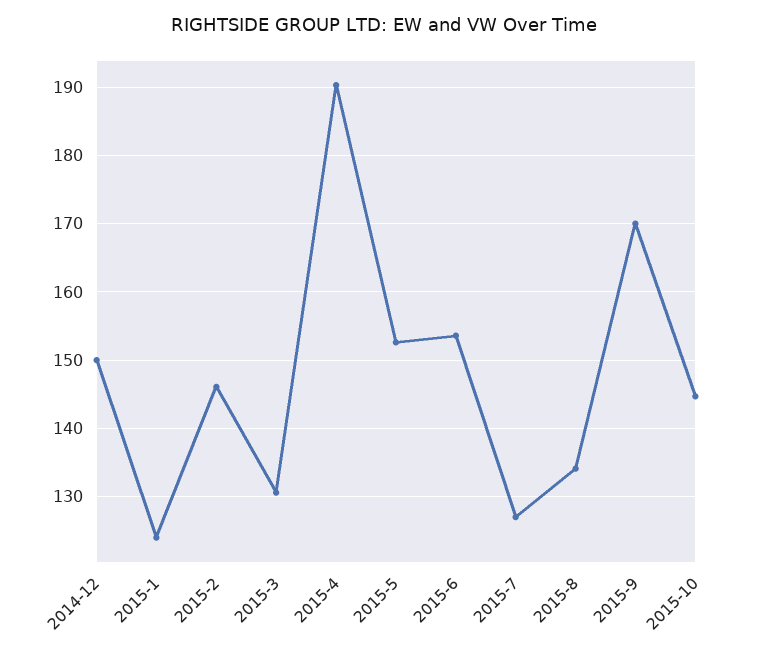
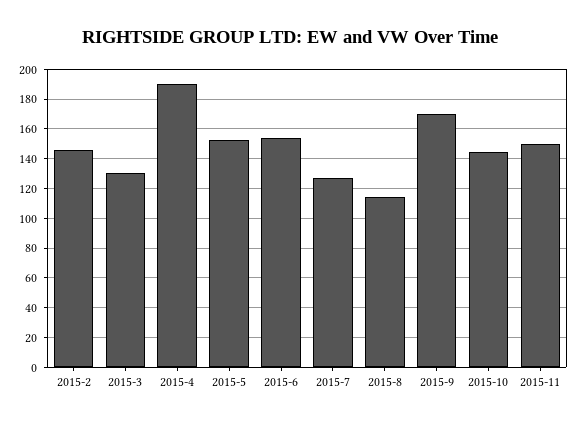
2014-12: 150 -> none
2015-1: 124 -> none
2015-8: 134 -> 115
2015-11: none -> 150

